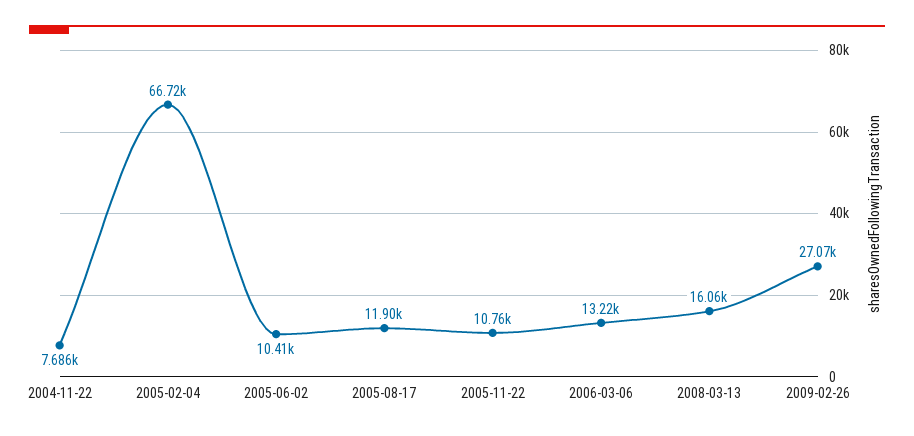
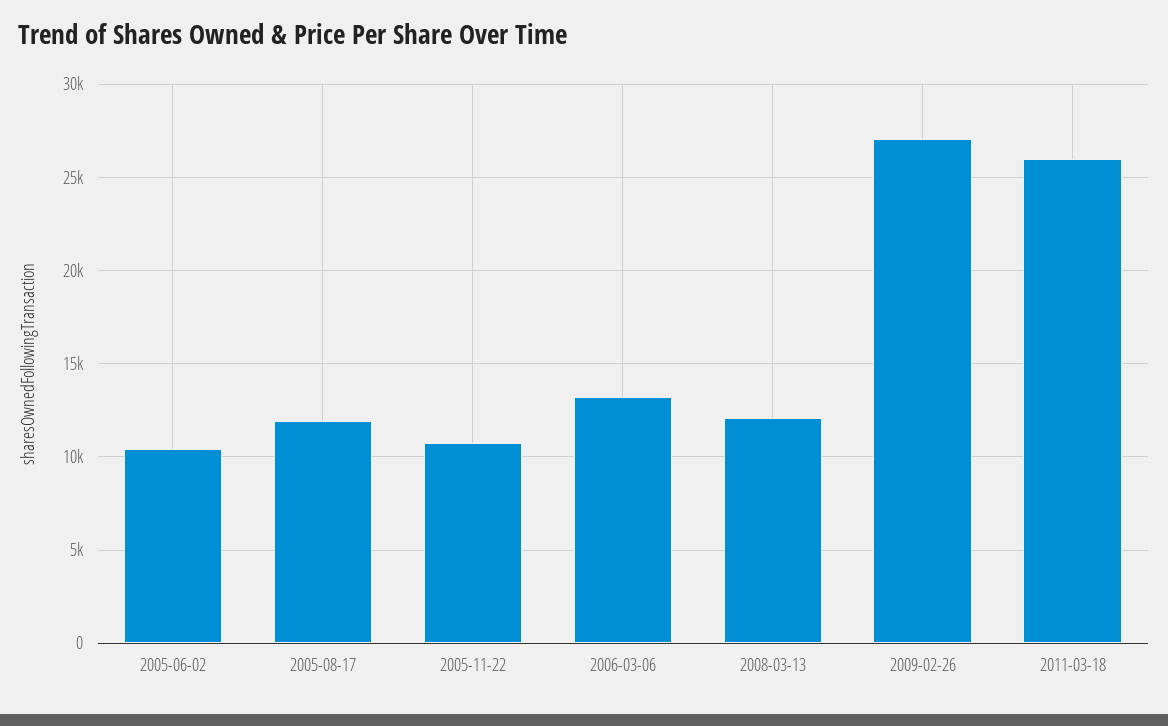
2004-11-22: 7686 -> none
2005-02-04: 66720 -> none
2008-03-13: 16060 -> 12000
2011-03-18: none -> 26000

